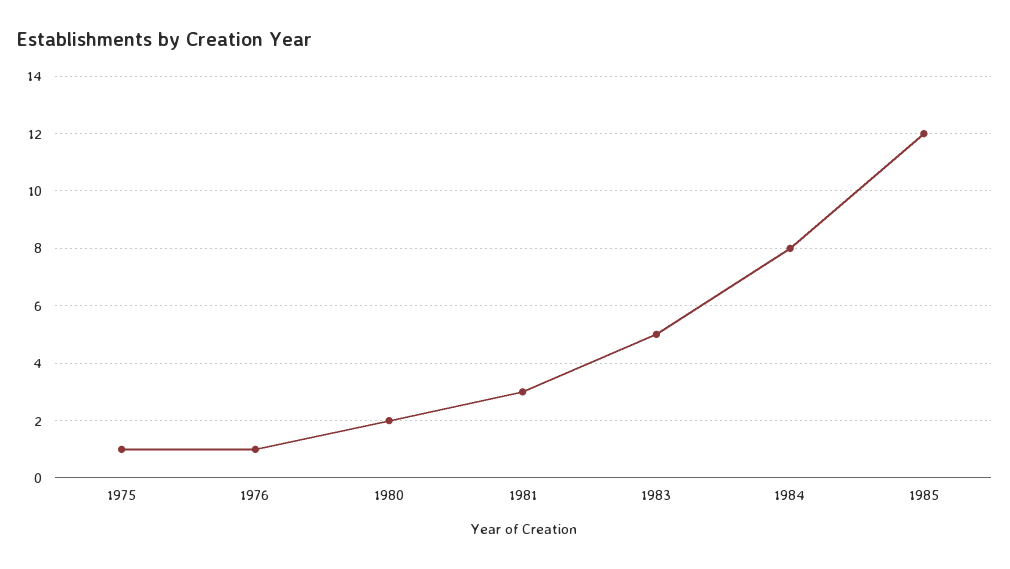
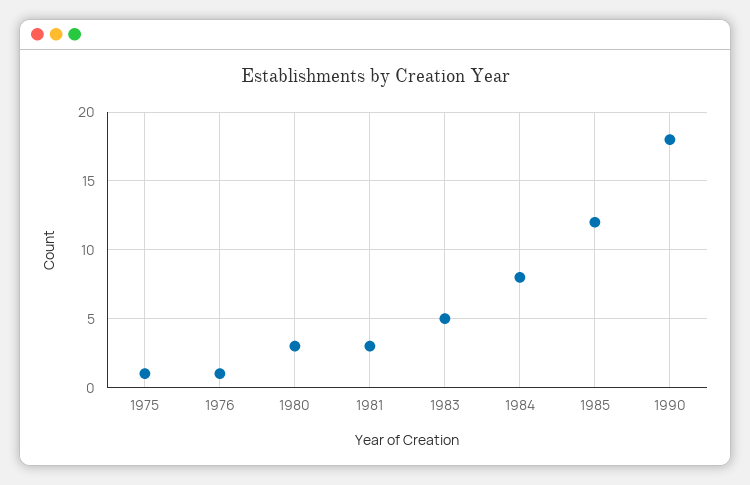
1980: 2 -> 3
1990: none -> 18

